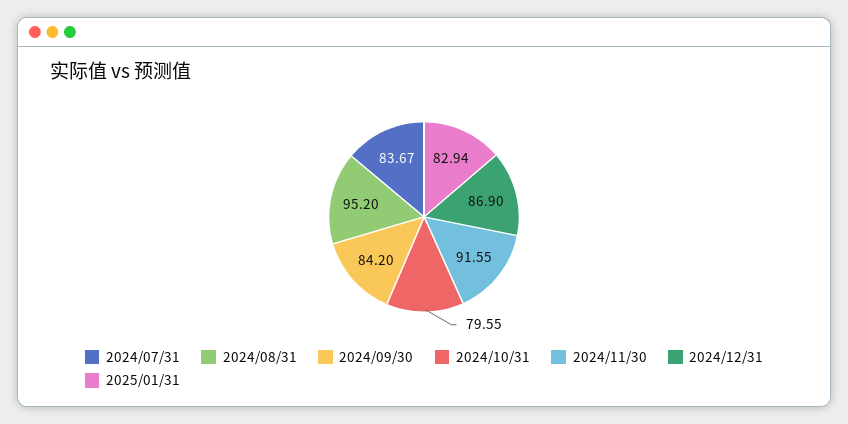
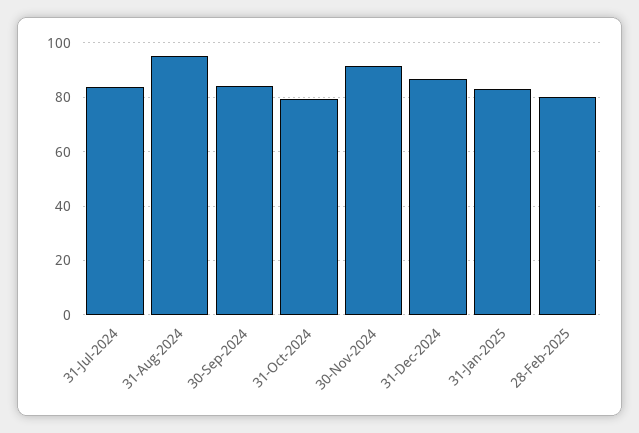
28-Feb-2025: none -> 80

